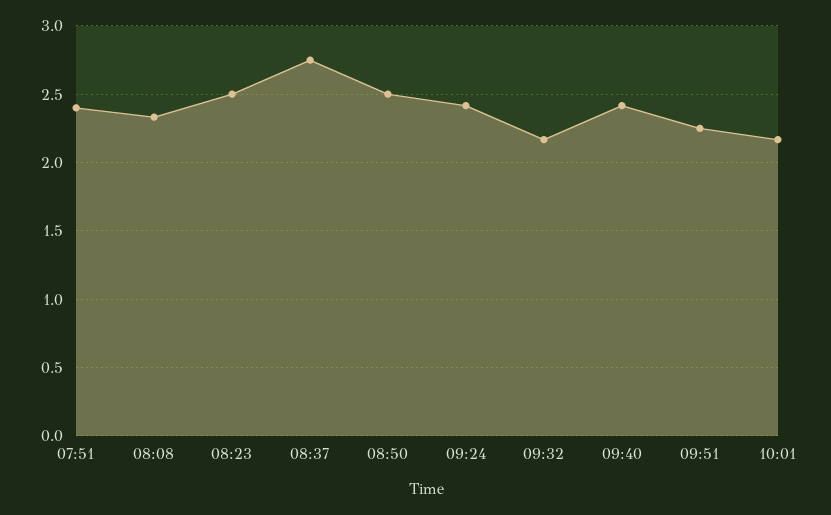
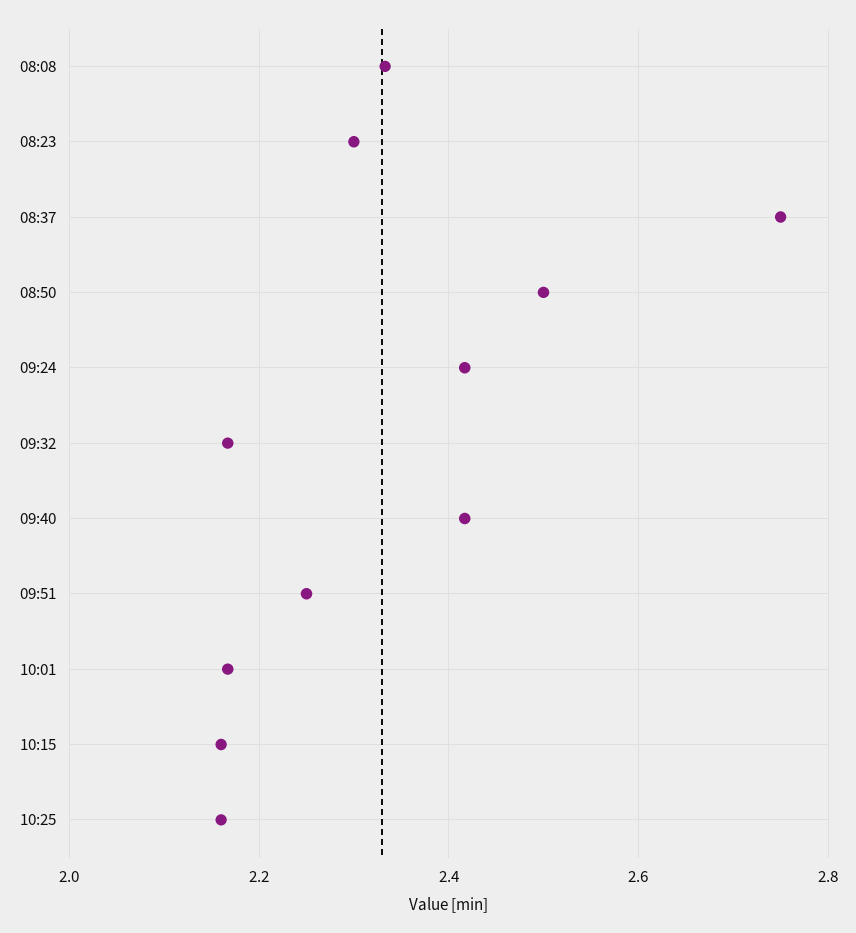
07:51: 2.4 -> none
08:23: 2.5 -> 2.3
10:15: none -> 2.16
10:25: none -> 2.16

